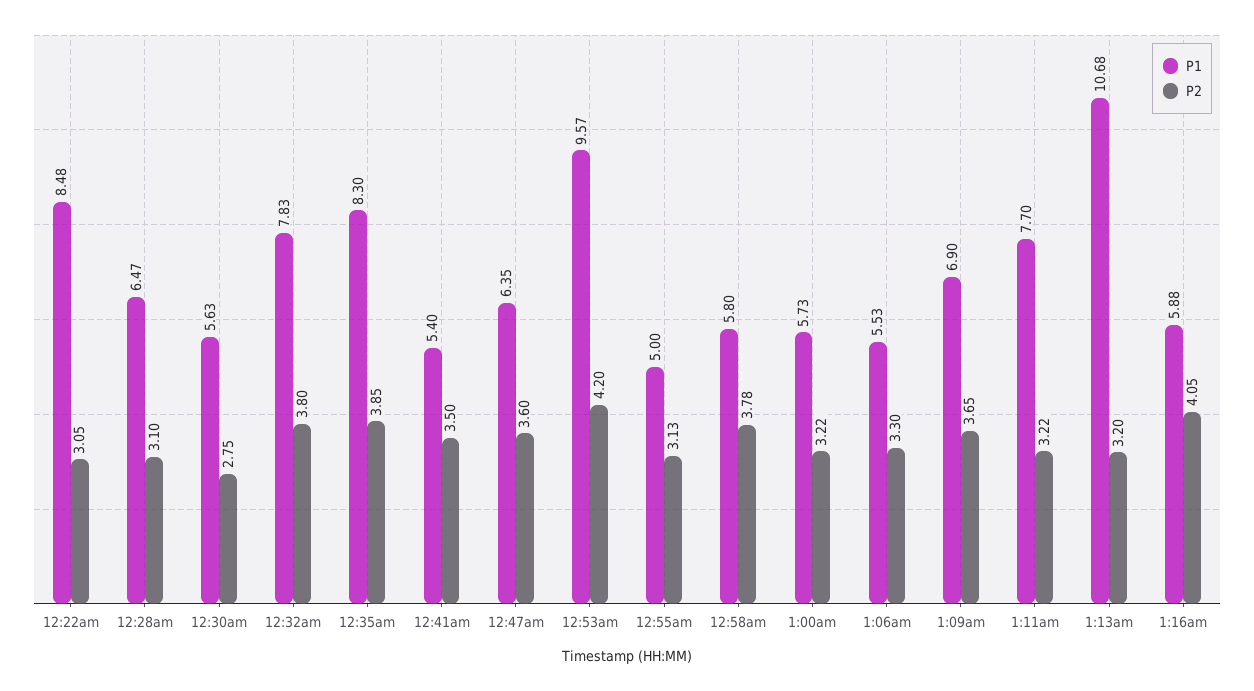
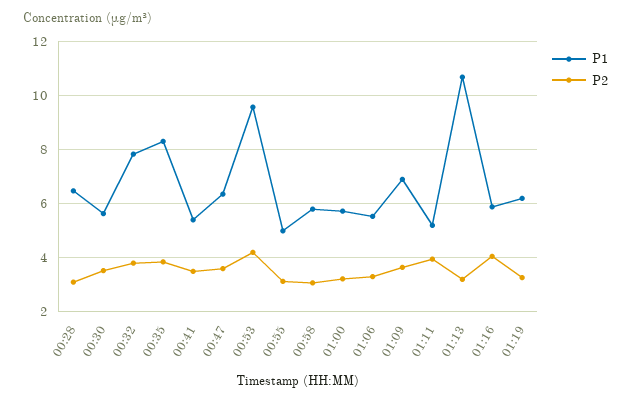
P1, 12:22am: 8.48 -> none
P2, 12:22am: 3.05 -> none
P2, 12:30am: 2.75 -> 3.5
P2, 12:58am: 3.78 -> 3
P1, 1:11am: 7.7 -> 5.25
P2, 1:11am: 3.22 -> 4
P1, 01:19: none -> 6.25
P2, 01:19: none -> 3.25

